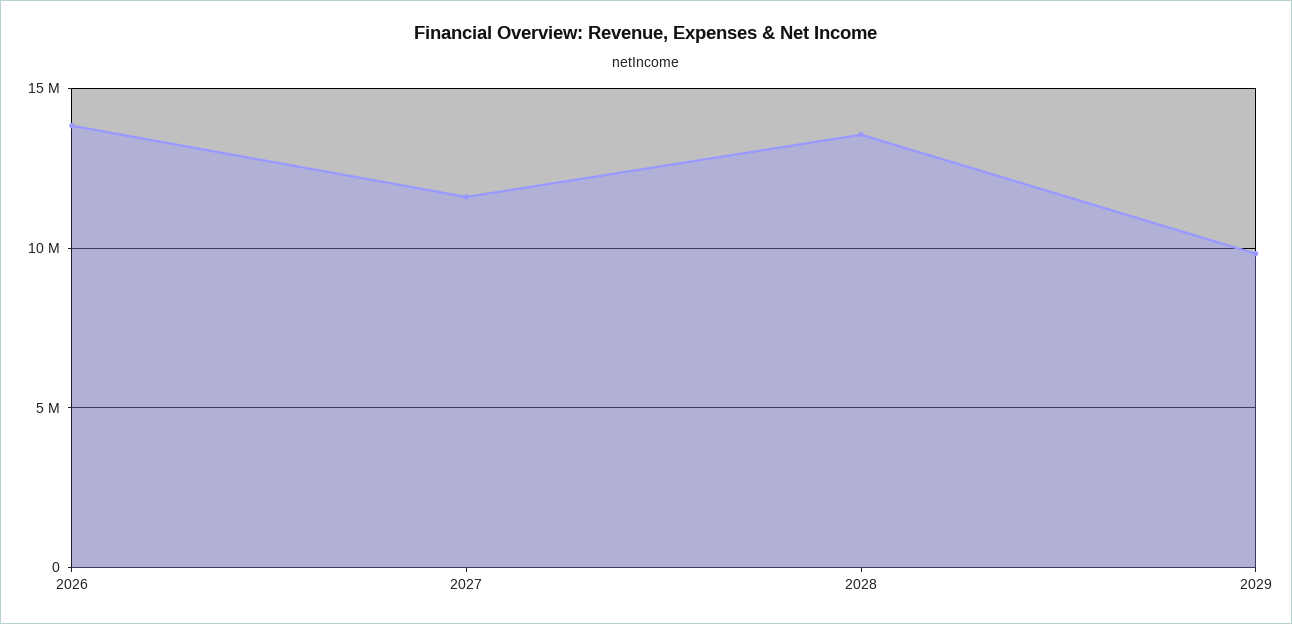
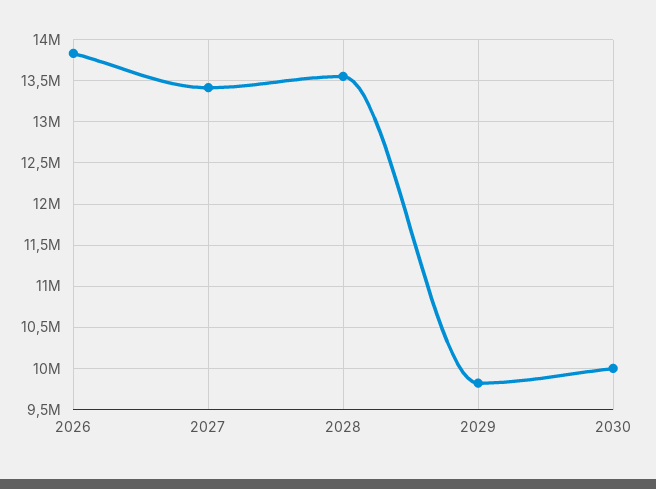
2027: 11500000 -> 13400000
2030: none -> 10000000

